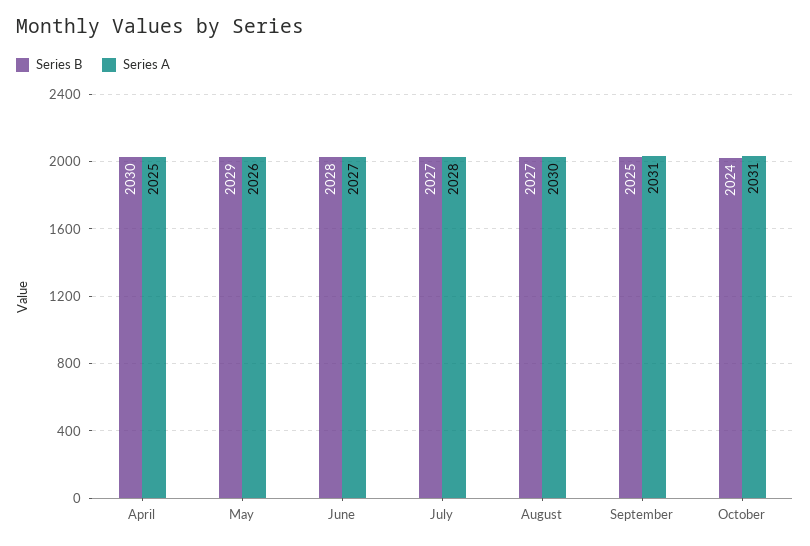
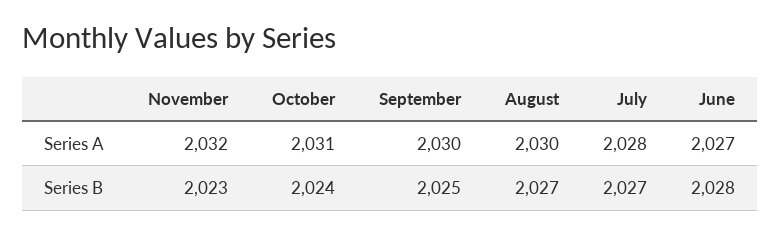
Series B, April: 2030 -> none
Series A, April: 2025 -> none
Series B, May: 2029 -> none
Series A, May: 2026 -> none
Series A, September: 2031 -> 2030
Series A, November: none -> 2032
Series B, November: none -> 2023

